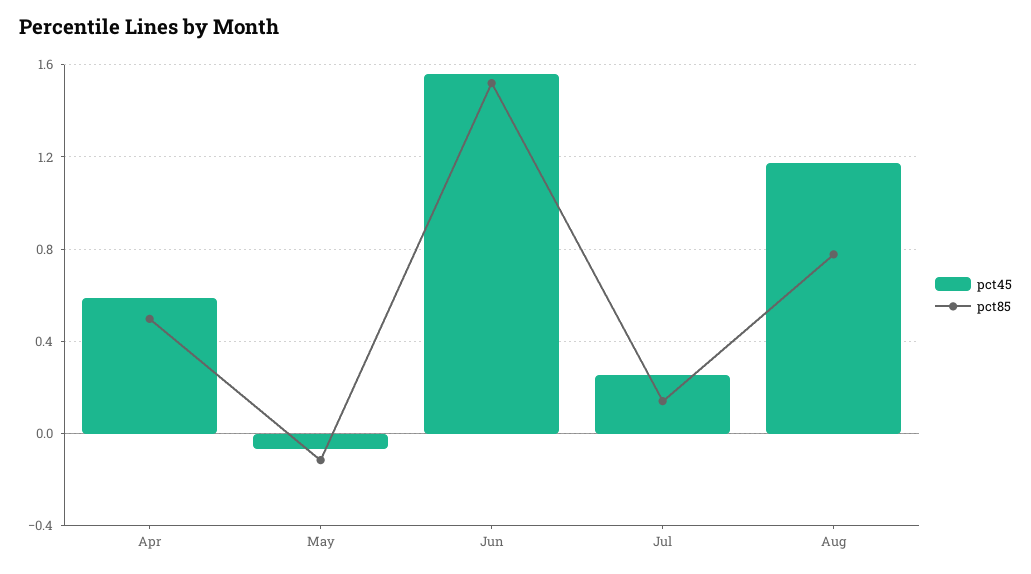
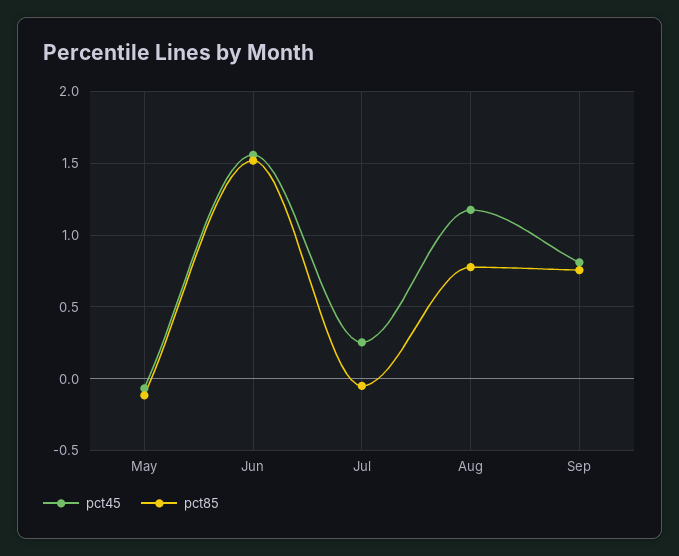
pct45, Apr: 0.6 -> none
pct85, Apr: 0.5 -> none
pct85, Jul: 0.15 -> -0.05
pct45, Sep: none -> 0.8
pct85, Sep: none -> 0.75

